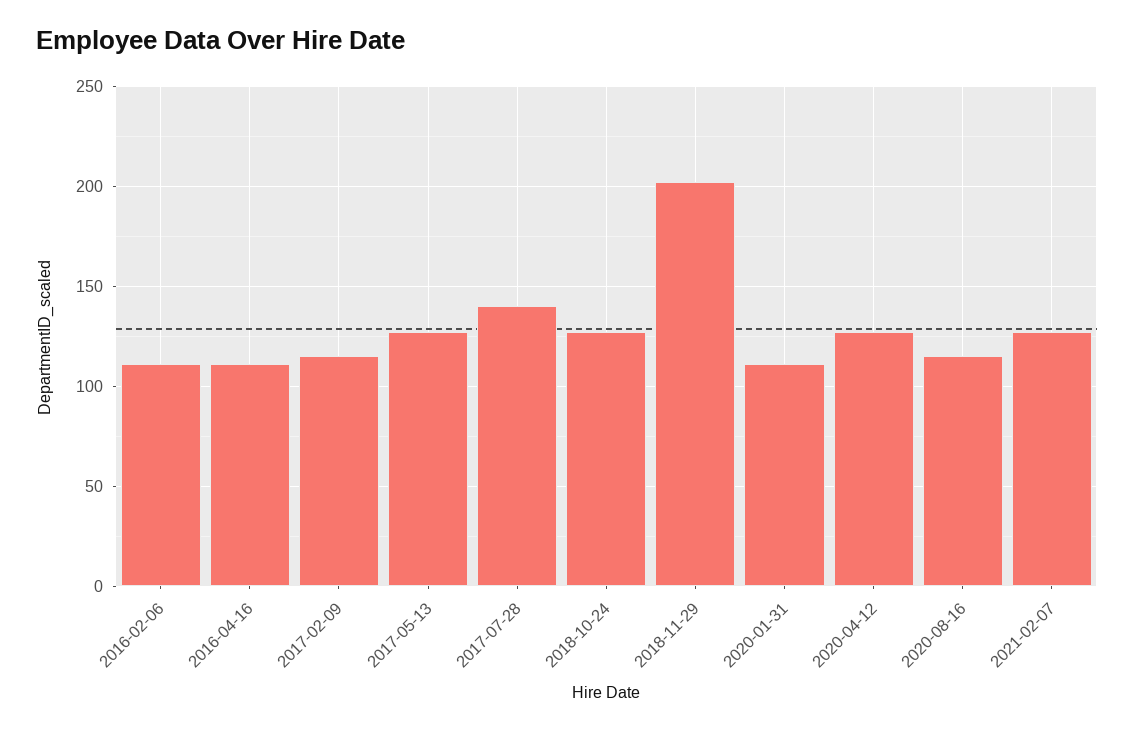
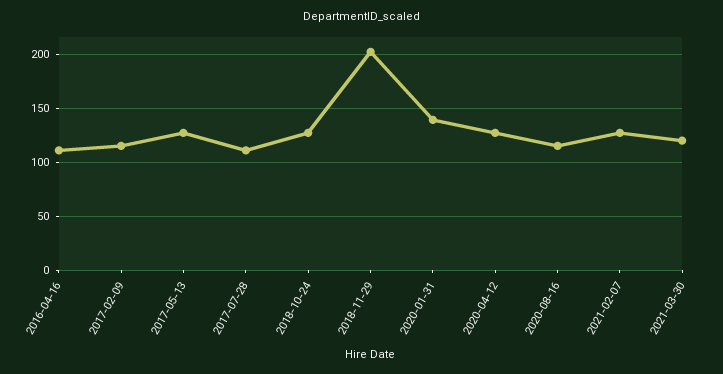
2016-02-06: 110 -> none
2017-07-28: 140 -> 110
2020-01-31: 110 -> 140
2021-03-30: none -> 120

